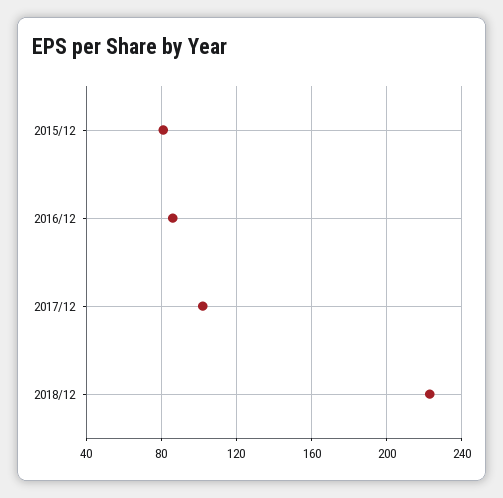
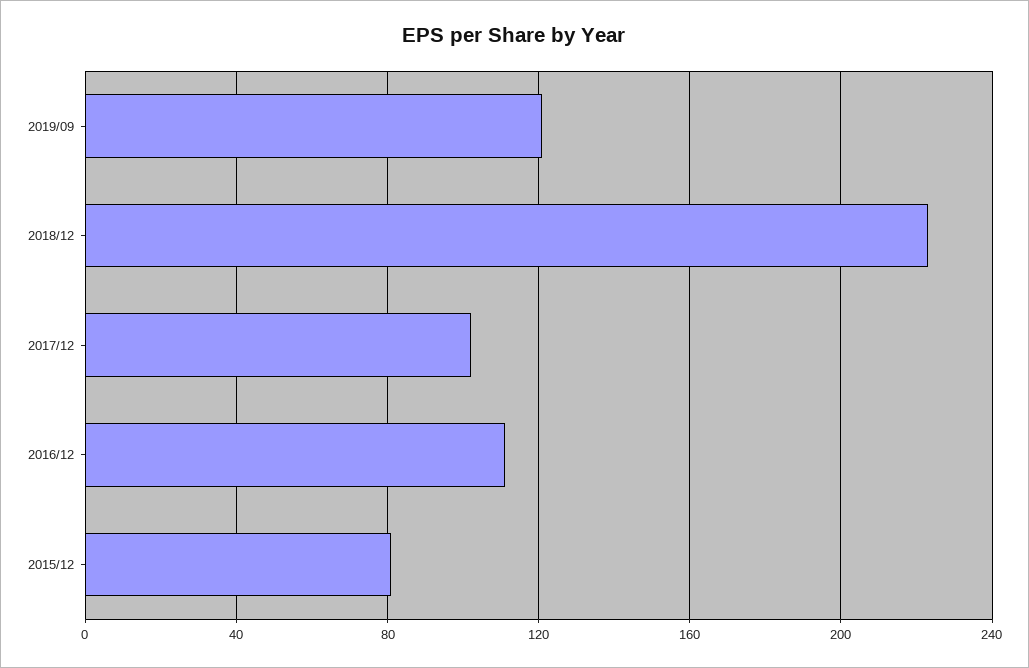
2016/12: 85 -> 110
2019/09: none -> 120

